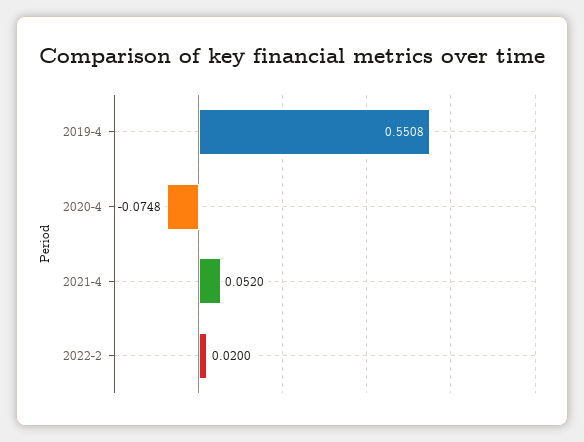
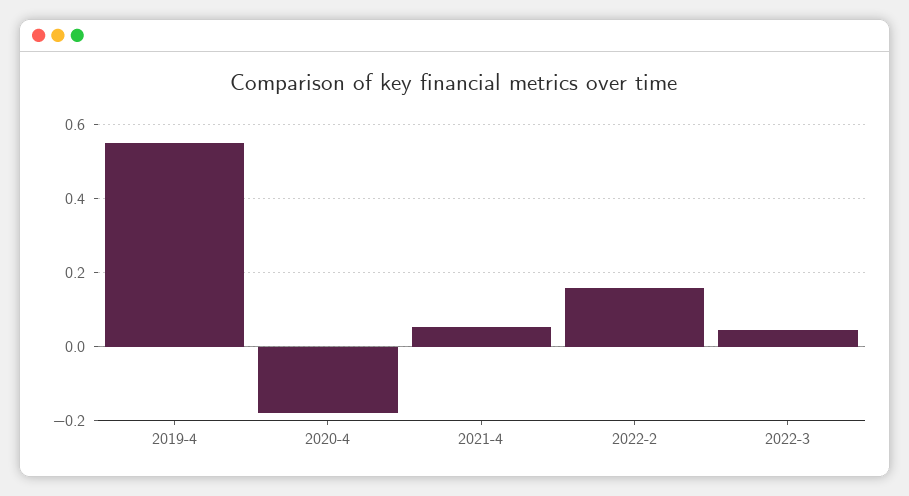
2020-4: -0.0748 -> -0.18
2022-2: 0.02 -> 0.16
2022-3: none -> 0.04

